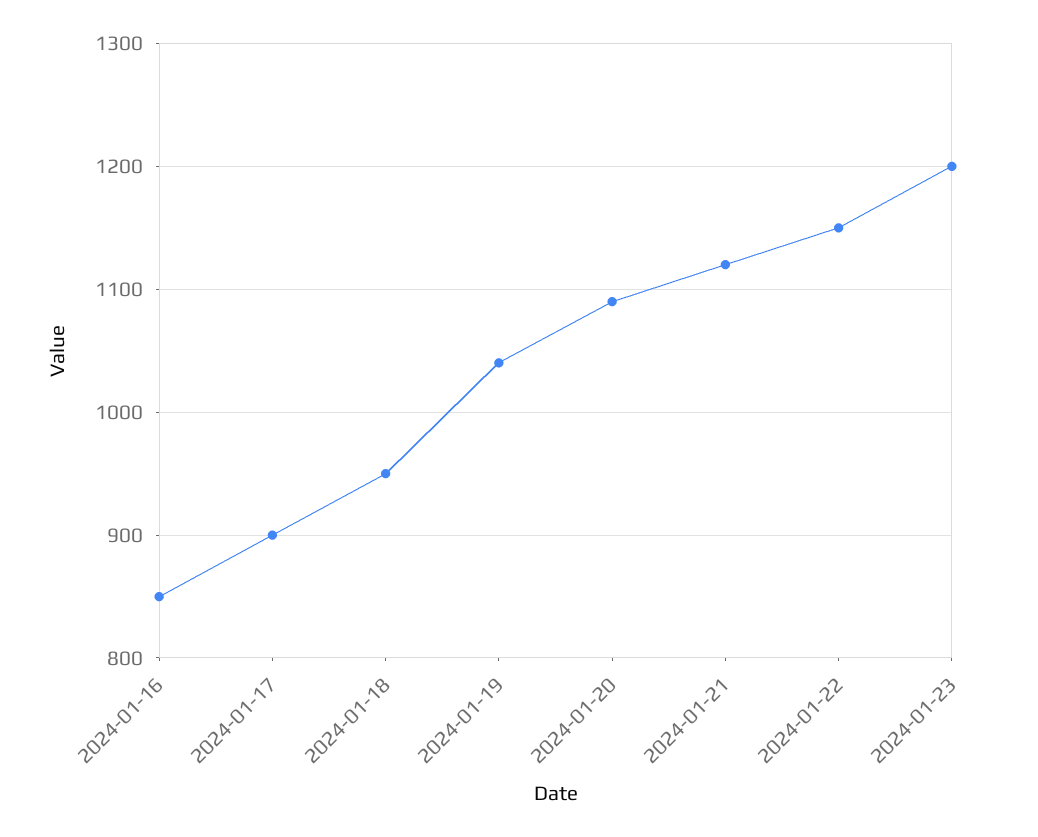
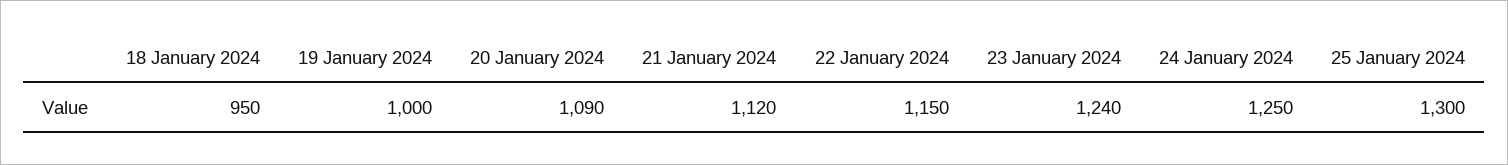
2024-01-16: 850 -> none
2024-01-17: 900 -> none
2024-01-19: 1040 -> 1000
2024-01-23: 1200 -> 1240
24 January 2024: none -> 1250
25 January 2024: none -> 1300

